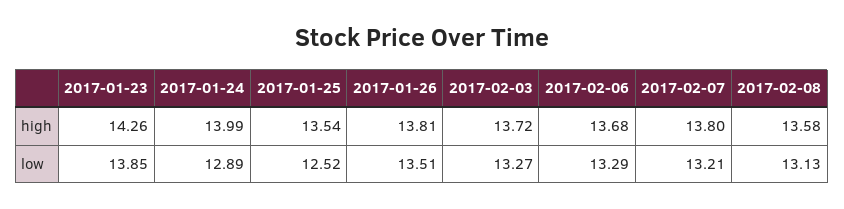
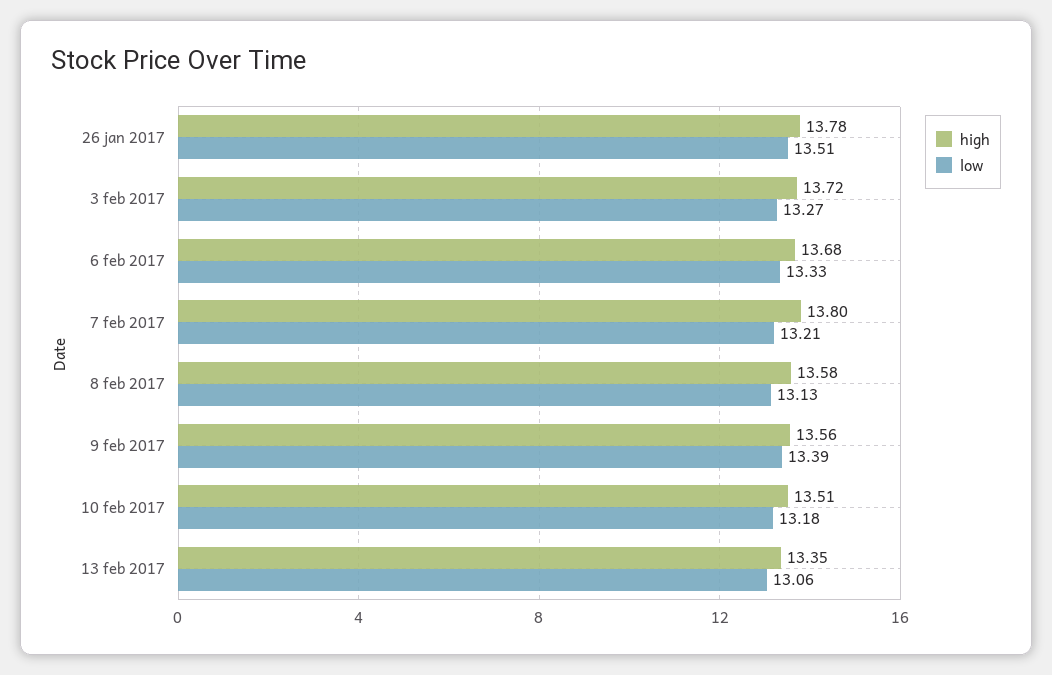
high, 2017-01-23: 14.26 -> none
high, 2017-01-24: 13.99 -> none
high, 2017-01-25: 13.54 -> none
high, 2017-01-26: 13.81 -> 13.78
low, 2017-01-23: 13.85 -> none
low, 2017-01-24: 12.89 -> none
low, 2017-01-25: 12.52 -> none
low, 2017-02-06: 13.29 -> 13.33
high, 9 feb 2017: none -> 13.56
low, 9 feb 2017: none -> 13.39
high, 10 feb 2017: none -> 13.51
low, 10 feb 2017: none -> 13.18
high, 13 feb 2017: none -> 13.35
low, 13 feb 2017: none -> 13.06

